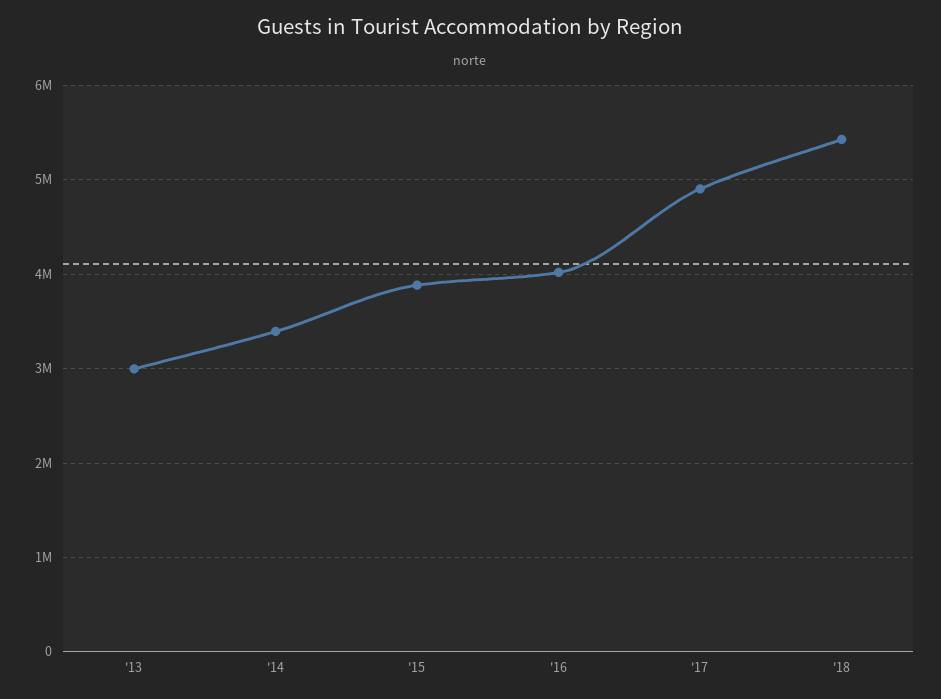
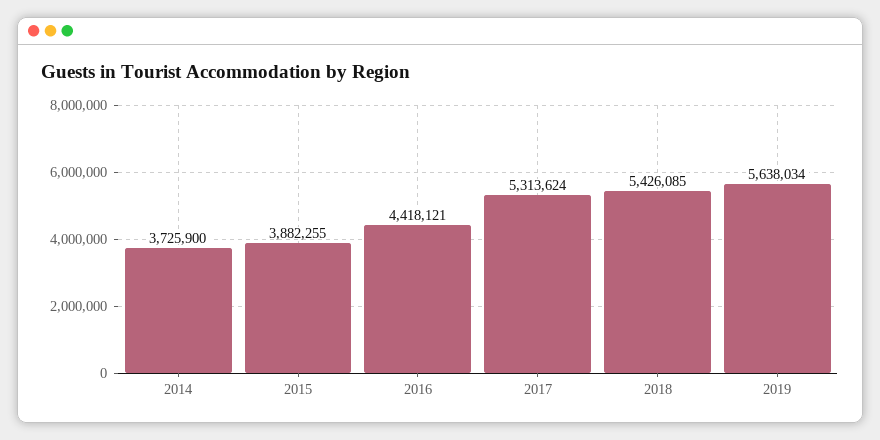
'13: 3000000 -> none
'14: 3400000 -> 3725900
'16: 4000000 -> 4418121
'17: 4900000 -> 5313624
2019: none -> 5638034

